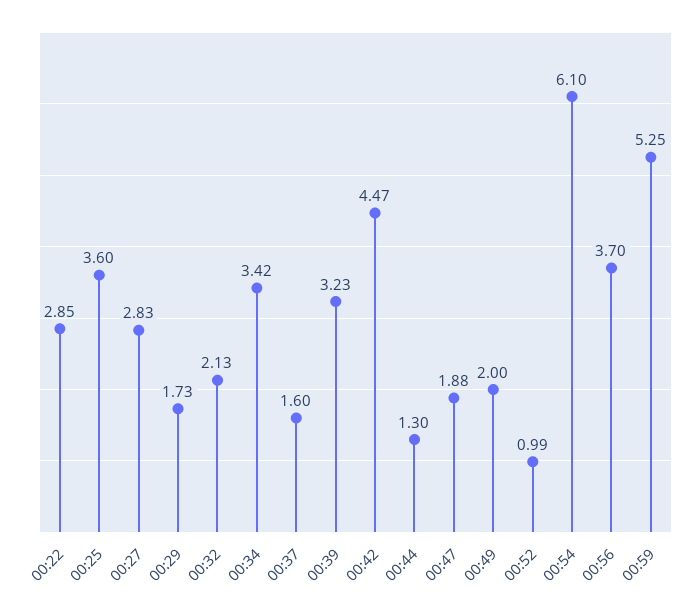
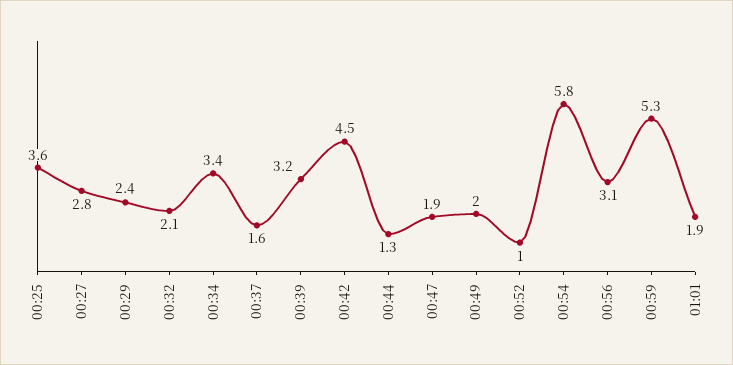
00:22: 2.85 -> none
00:29: 1.73 -> 2.4
00:54: 6.1 -> 5.8
00:56: 3.7 -> 3.1
01:01: none -> 1.9

